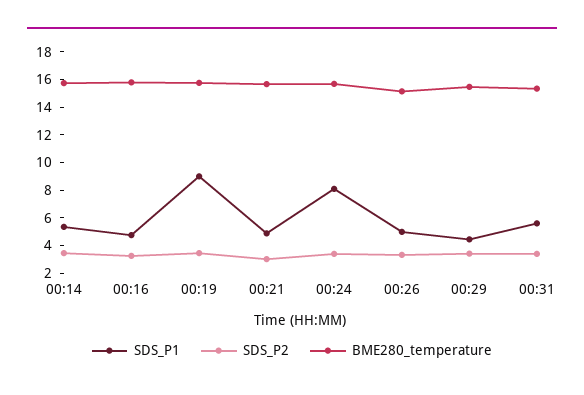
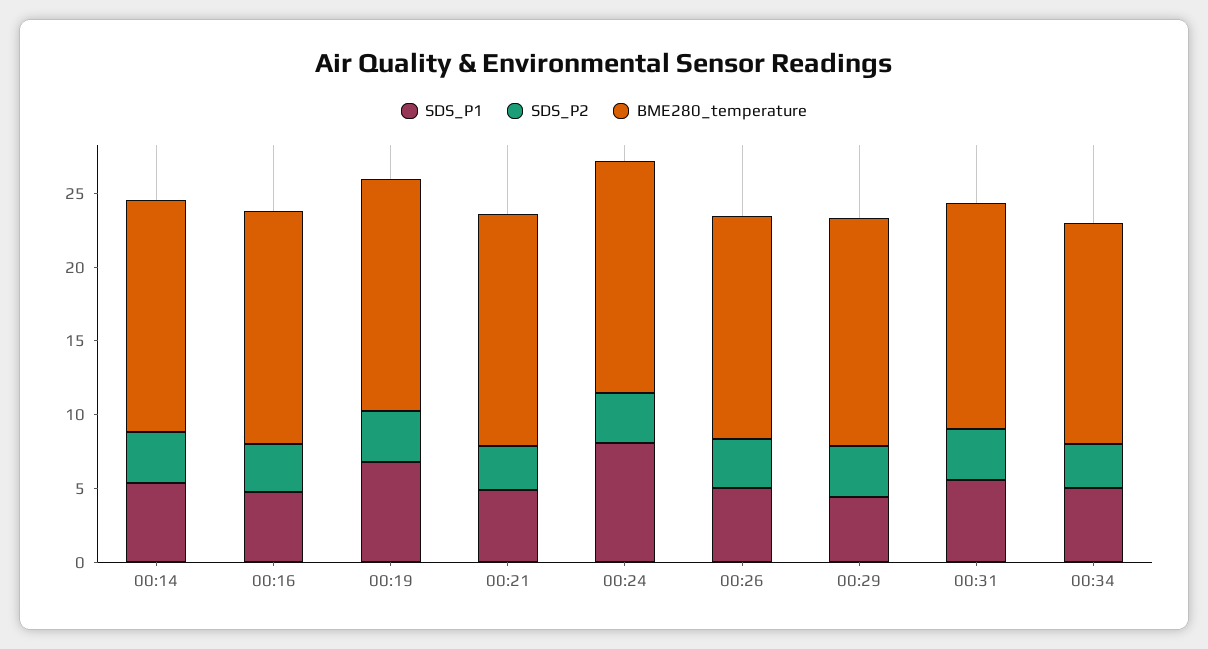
SDS_P1, 00:19: 9 -> 7
SDS_P1, 00:34: none -> 5
SDS_P2, 00:34: none -> 3
BME280_temperature, 00:34: none -> 15

